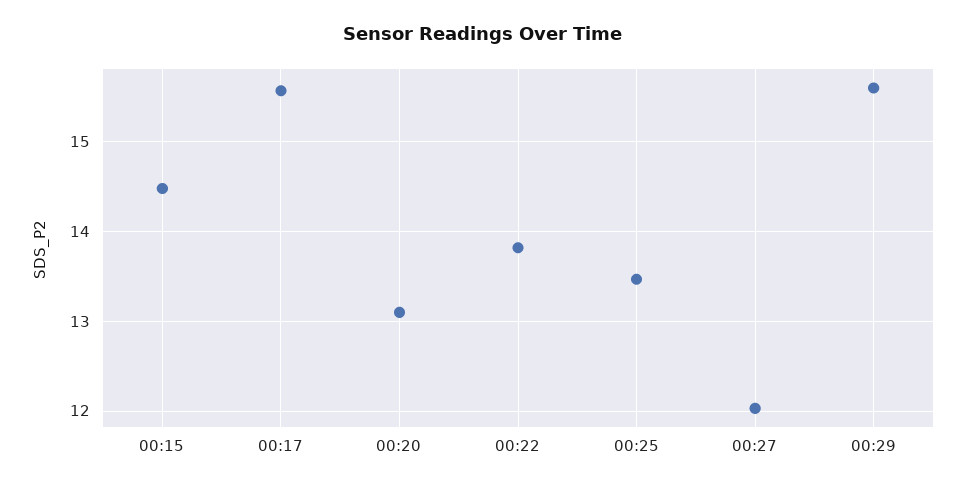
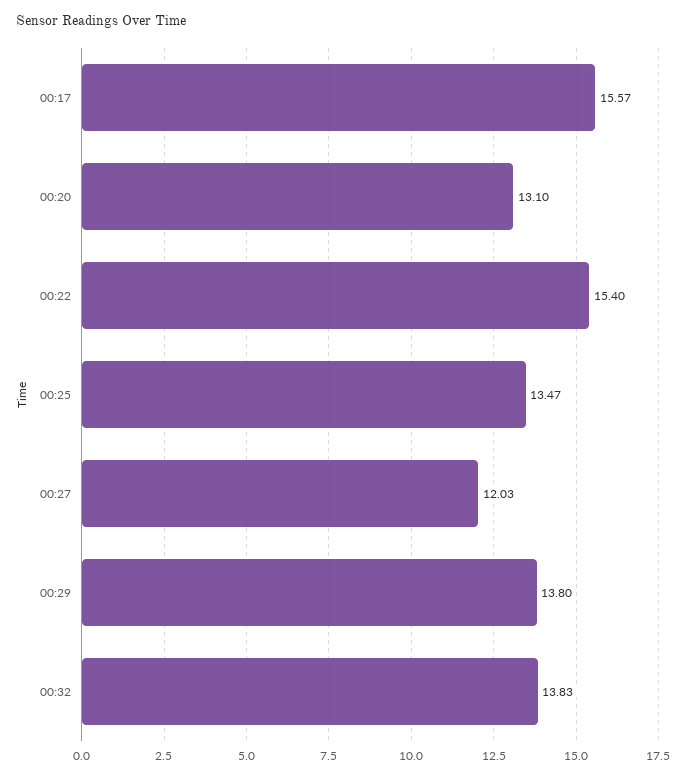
00:15: 14.5 -> none
00:22: 13.8 -> 15.4
00:29: 15.6 -> 13.8
00:32: none -> 13.83

